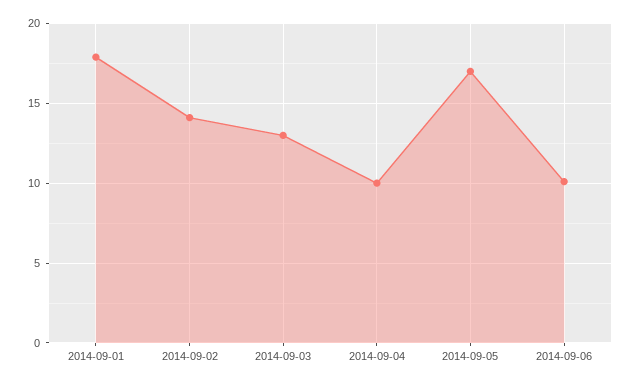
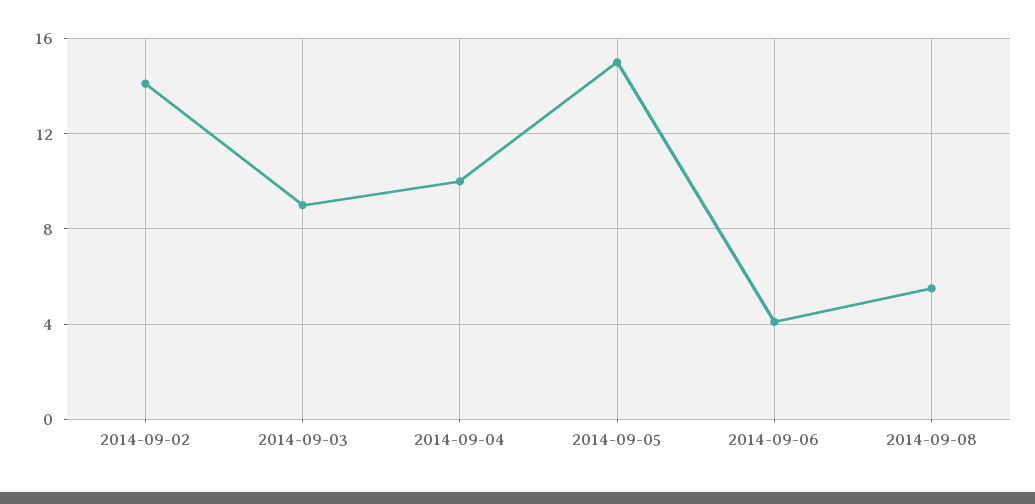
2014-09-01: 18 -> none
2014-09-03: 13 -> 9
2014-09-05: 17 -> 15
2014-09-06: 10 -> 4
2014-09-08: none -> 5.5

